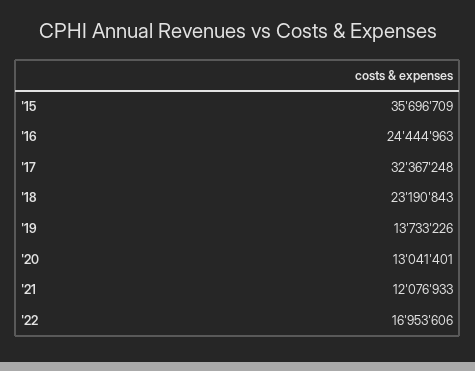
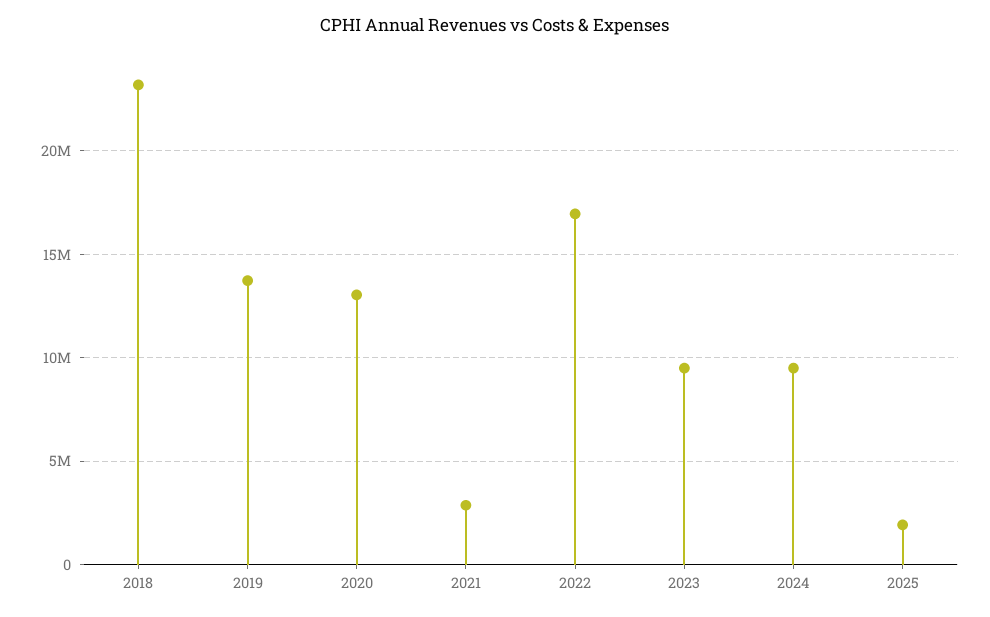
'15: 35696709 -> none
'16: 24444963 -> none
'17: 32367248 -> none
'21: 12076933 -> 3000000
2023: none -> 9500000
2024: none -> 9500000
2025: none -> 2000000

